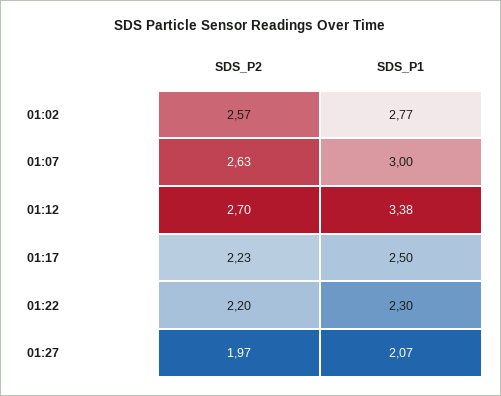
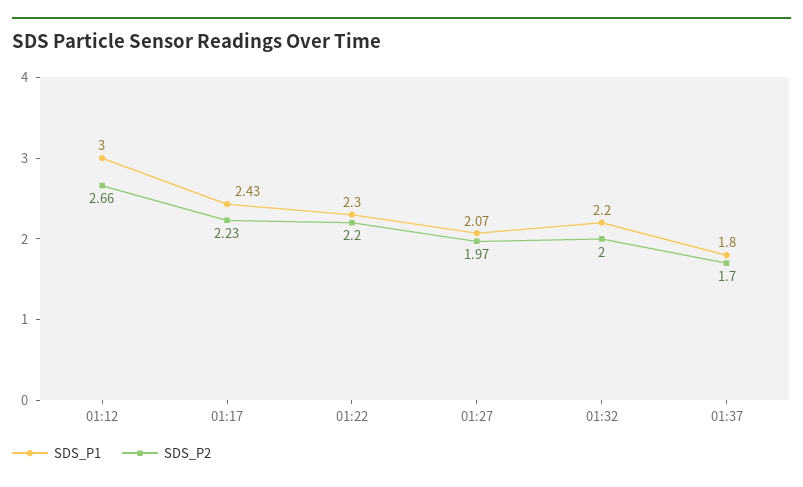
SDS_P2, 01:02: 2.57 -> none
SDS_P1, 01:02: 2.77 -> none
SDS_P2, 01:07: 2.63 -> none
SDS_P1, 01:07: 3 -> none
SDS_P2, 01:12: 2.7 -> 2.66
SDS_P1, 01:12: 3.38 -> 3
SDS_P1, 01:17: 2.5 -> 2.43
SDS_P1, 01:32: none -> 2.2
SDS_P2, 01:32: none -> 2
SDS_P1, 01:37: none -> 1.8
SDS_P2, 01:37: none -> 1.7

